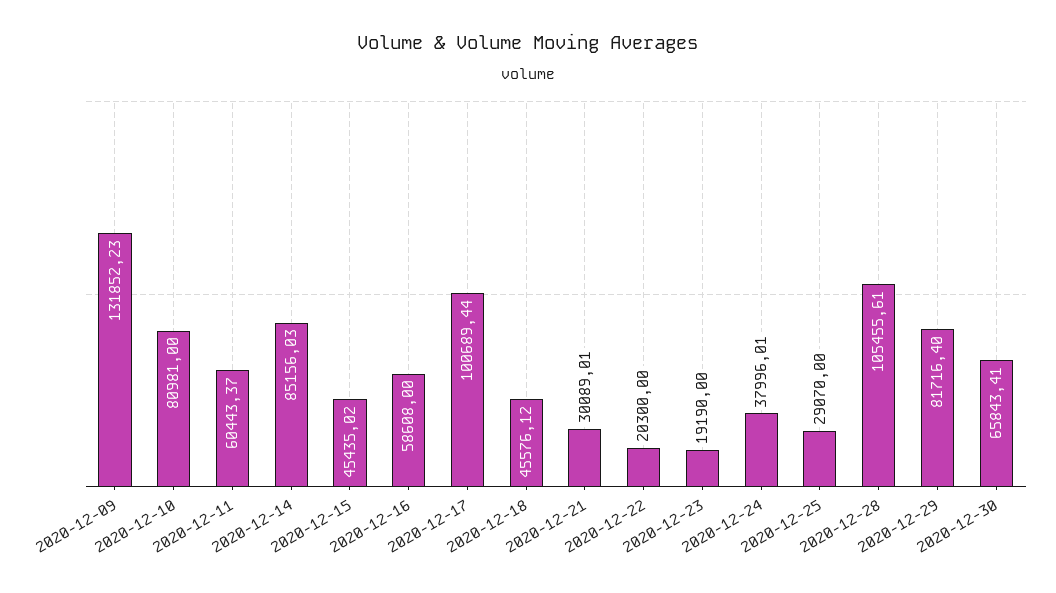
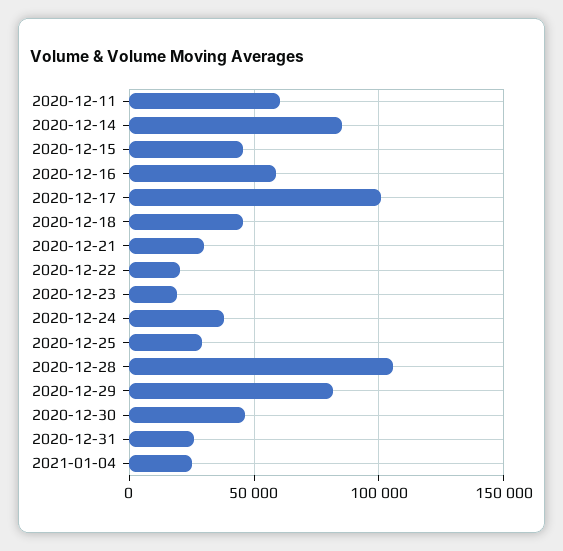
2020-12-09: 131852.23 -> none
2020-12-10: 80981 -> none
2020-12-30: 65843.41 -> 45000
2020-12-31: none -> 25000
2021-01-04: none -> 25000

